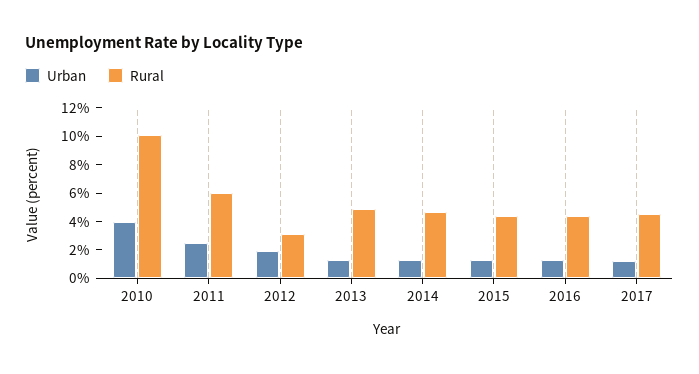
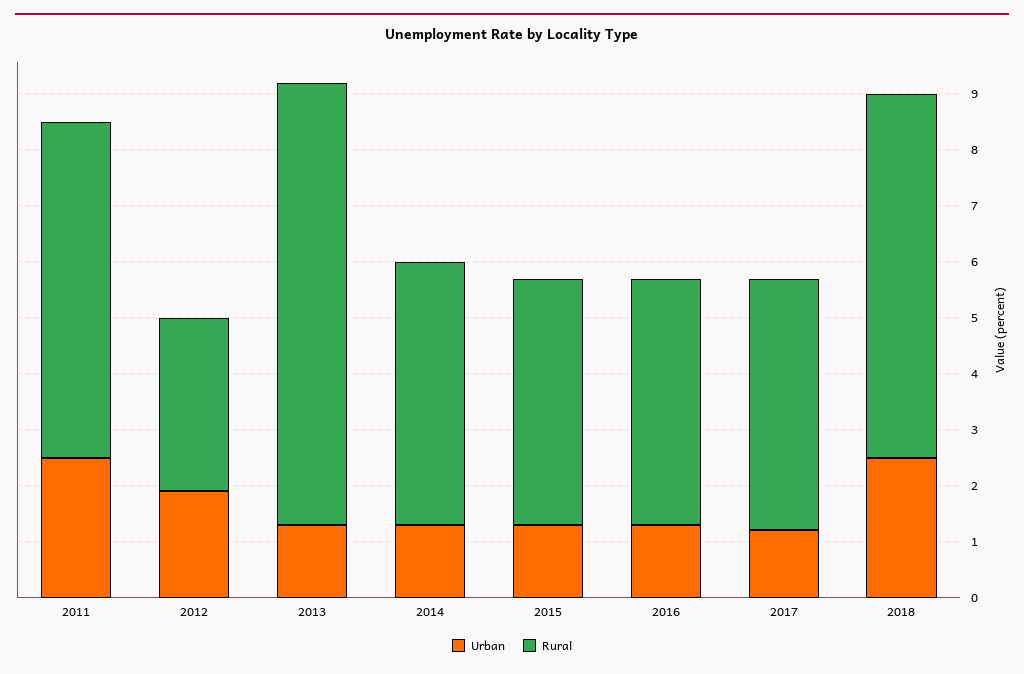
Urban, 2010: 4 -> none
Rural, 2010: 10 -> none
Rural, 2013: 5 -> 8
Urban, 2018: none -> 2.5
Rural, 2018: none -> 6.5

